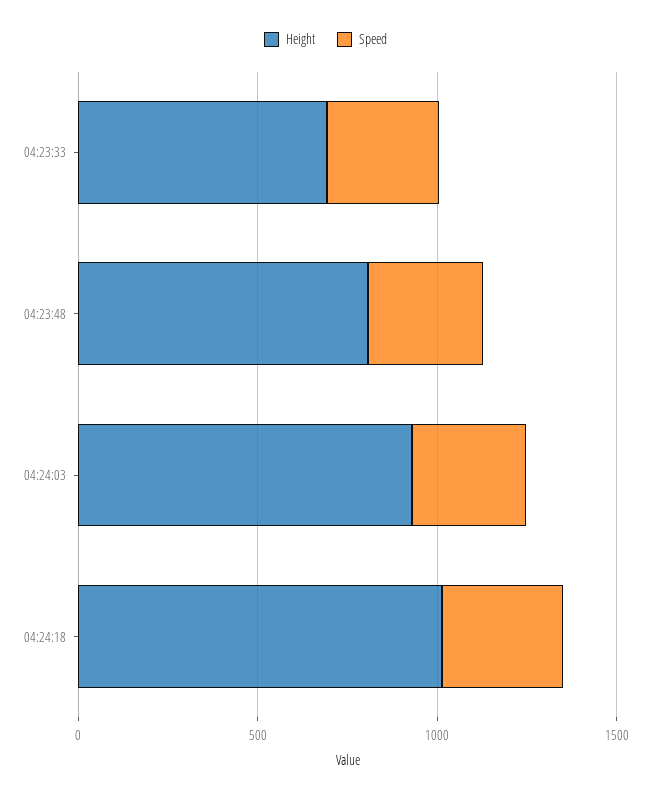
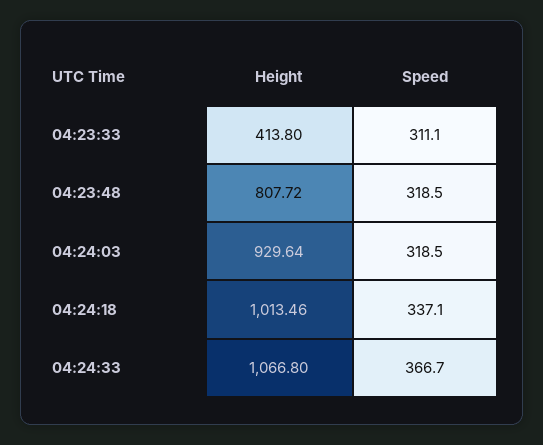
Height, 04:23:33: 700 -> 413.8
Height, 04:24:33: none -> 1066.8
Speed, 04:24:33: none -> 366.7

